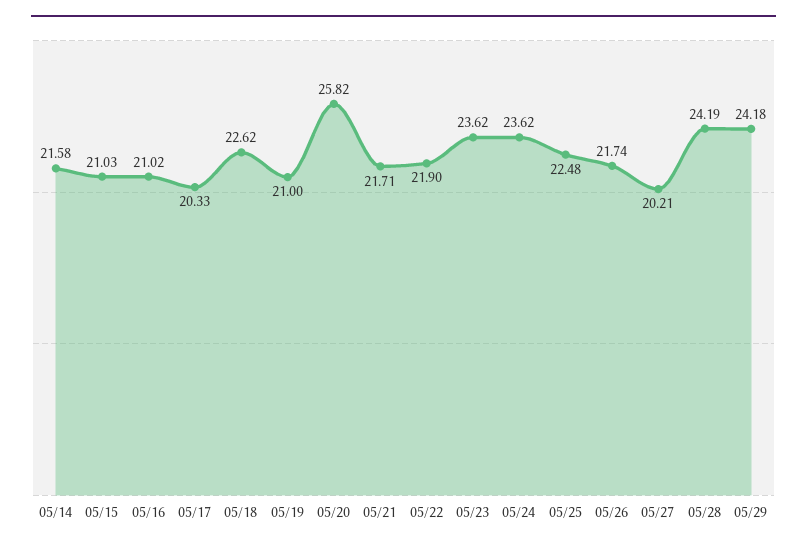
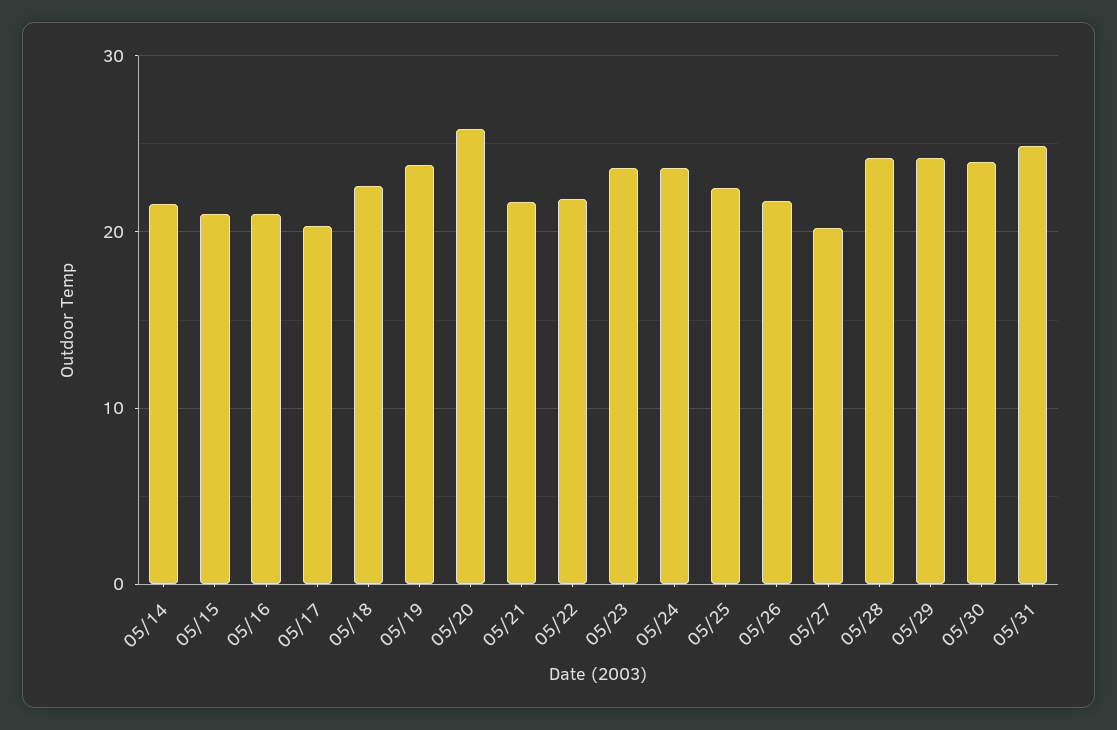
05/19: 21 -> 24
05/30: none -> 24
05/31: none -> 25

